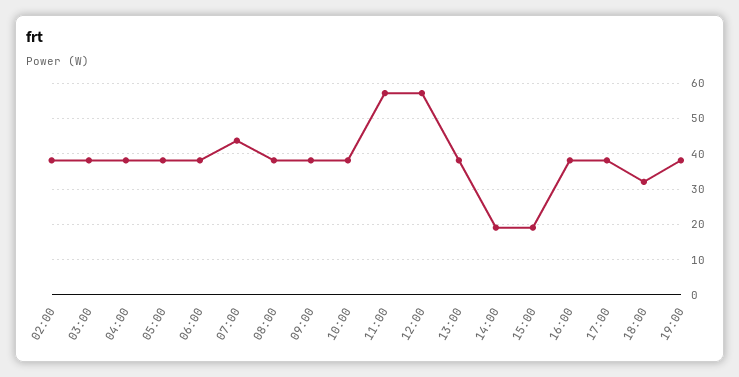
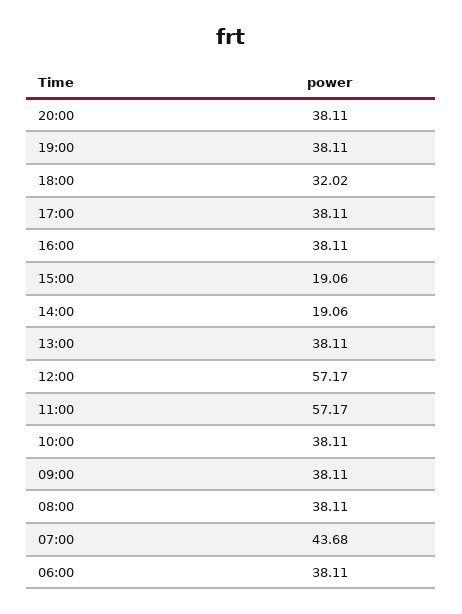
02:00: 38 -> none
03:00: 38 -> none
04:00: 38 -> none
05:00: 38 -> none
20:00: none -> 38.11

